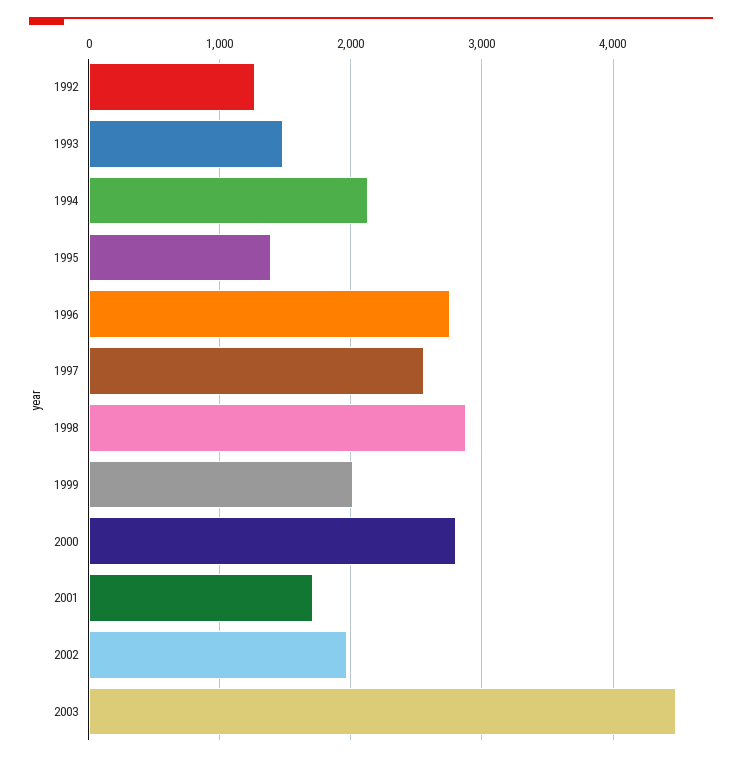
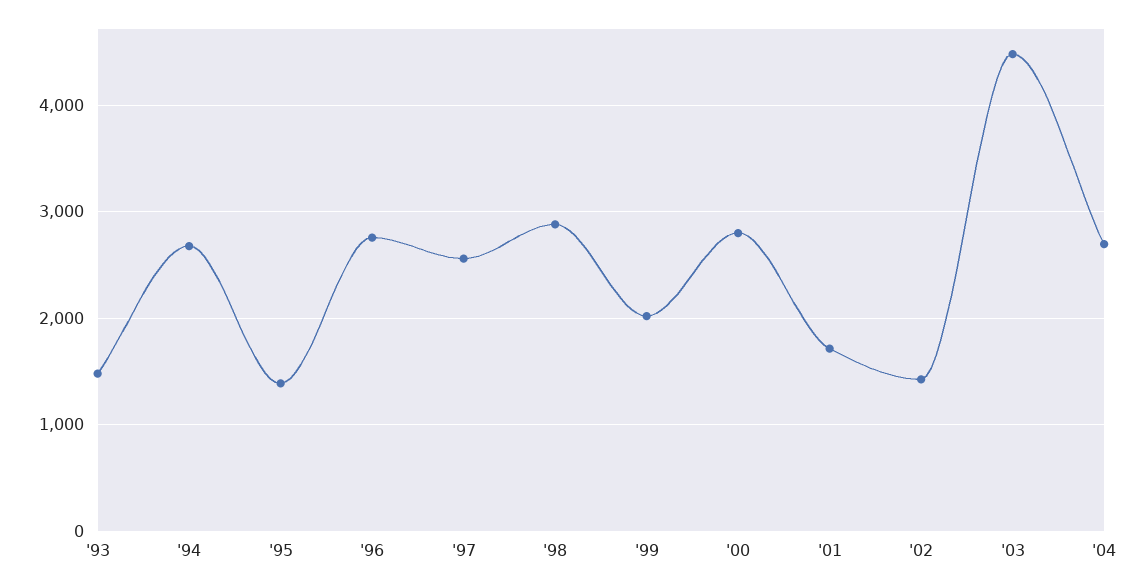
1992: 1300 -> none
1994: 2100 -> 2700
2002: 2000 -> 1400
'04: none -> 2700

